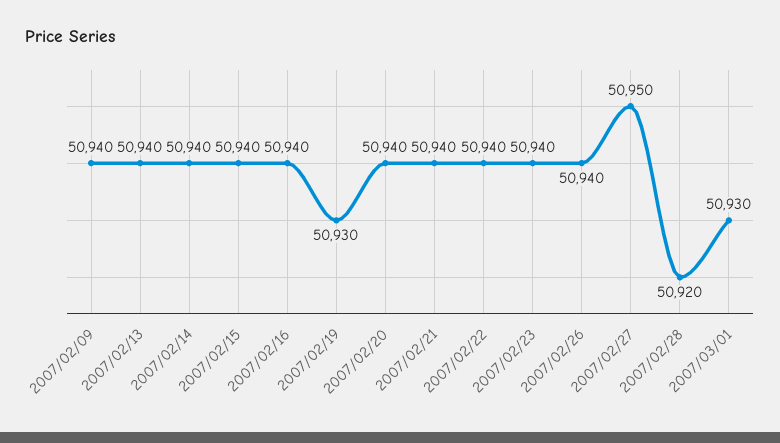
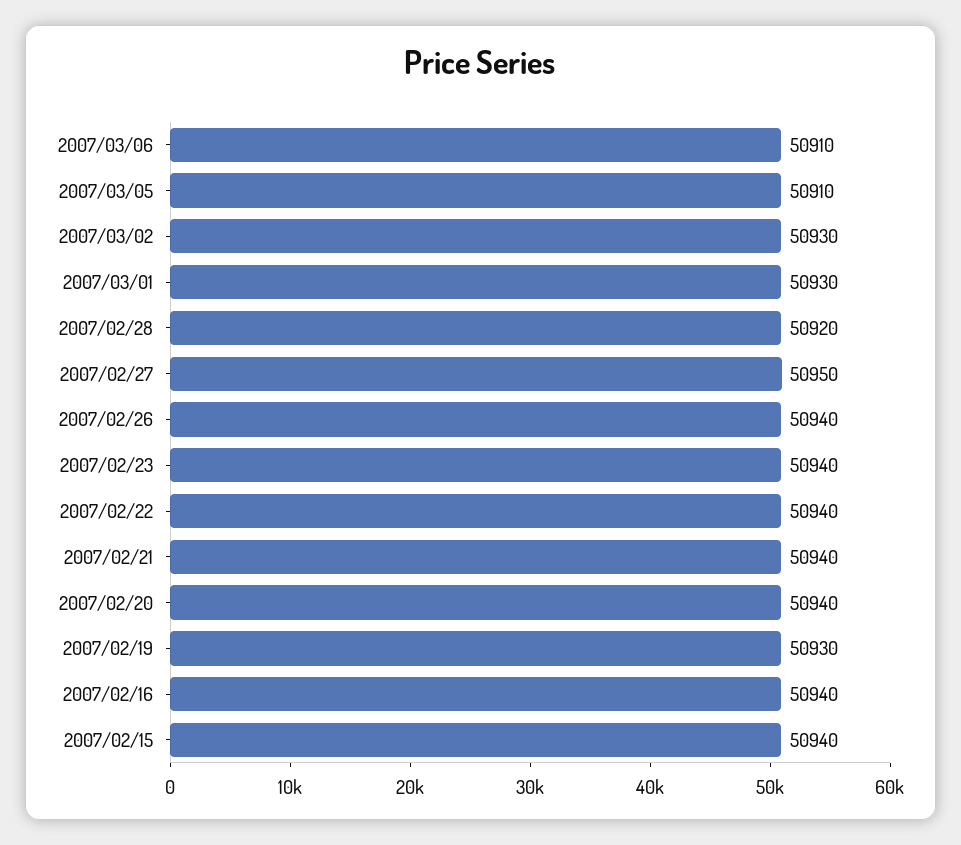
2007/02/09: 50940 -> none
2007/02/13: 50940 -> none
2007/02/14: 50940 -> none
2007/03/06: none -> 50910
2007/03/05: none -> 50910
2007/03/02: none -> 50930

